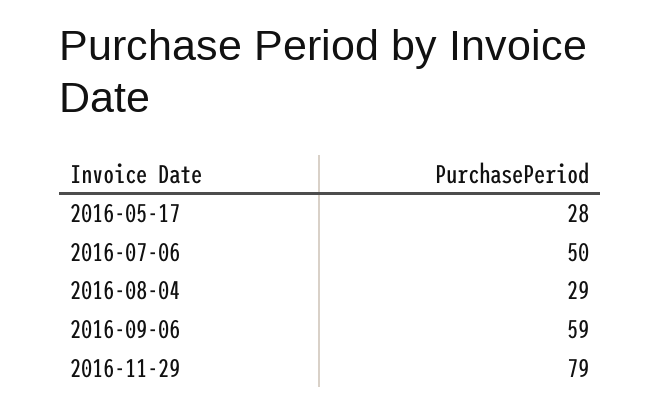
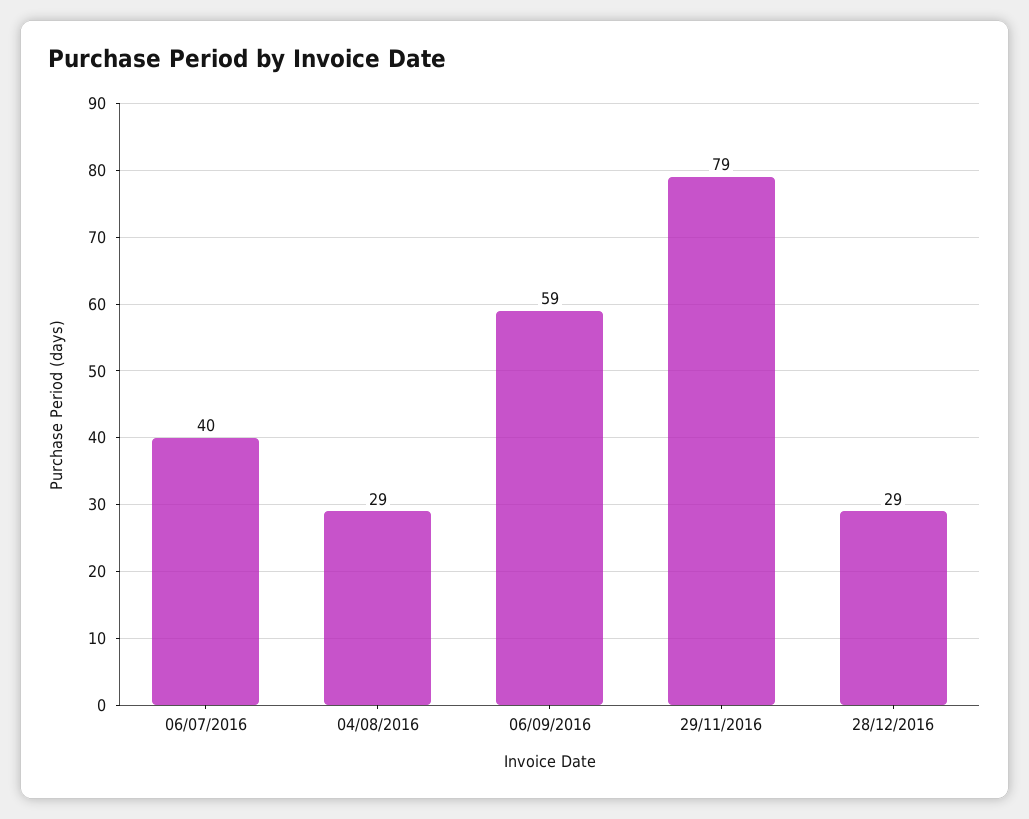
2016-05-17: 28 -> none
2016-07-06: 50 -> 40
28/12/2016: none -> 29

